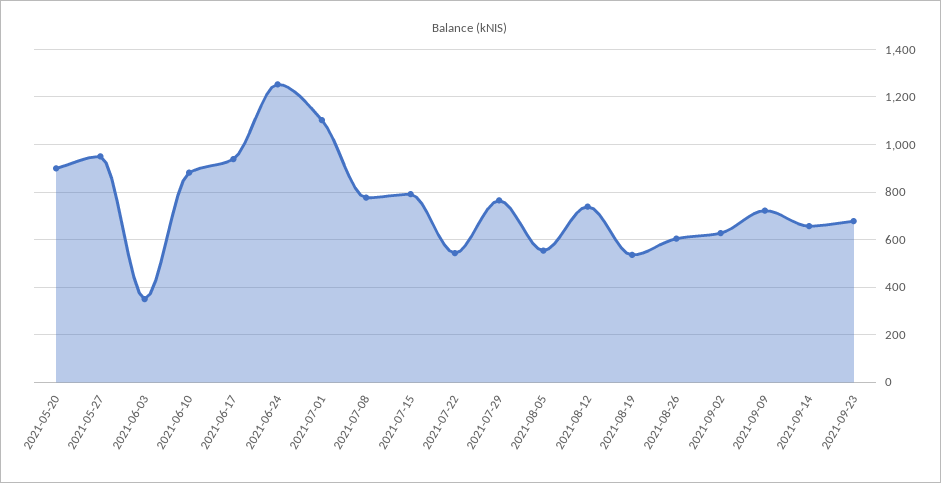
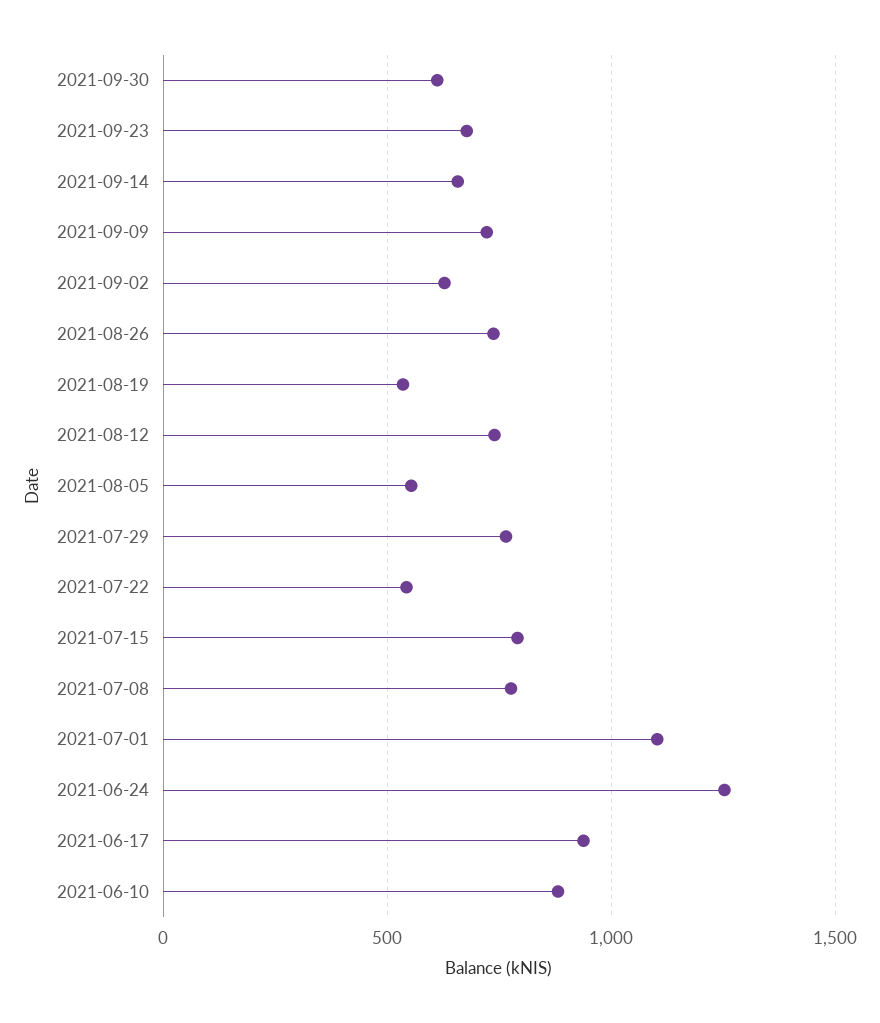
2021-05-20: 900 -> none
2021-05-27: 950 -> none
2021-06-03: 350 -> none
2021-08-26: 600 -> 750
2021-09-30: none -> 600

